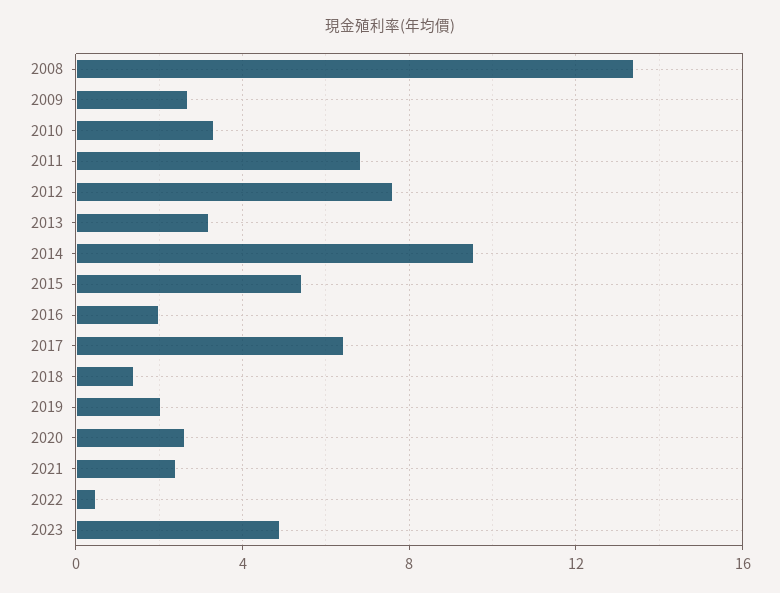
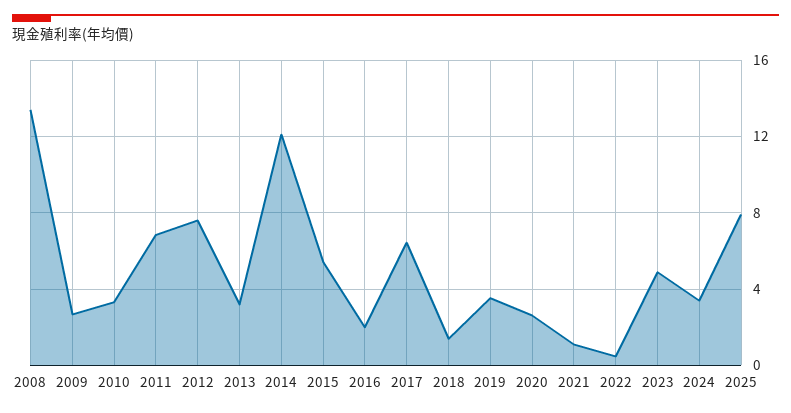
2014: 9.5 -> 12
2019: 2 -> 3.5
2021: 2.5 -> 1
2024: none -> 3.5
2025: none -> 8

